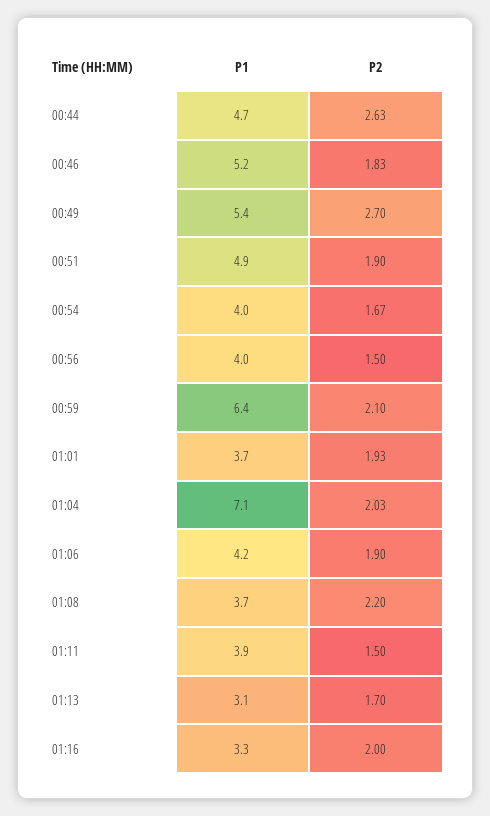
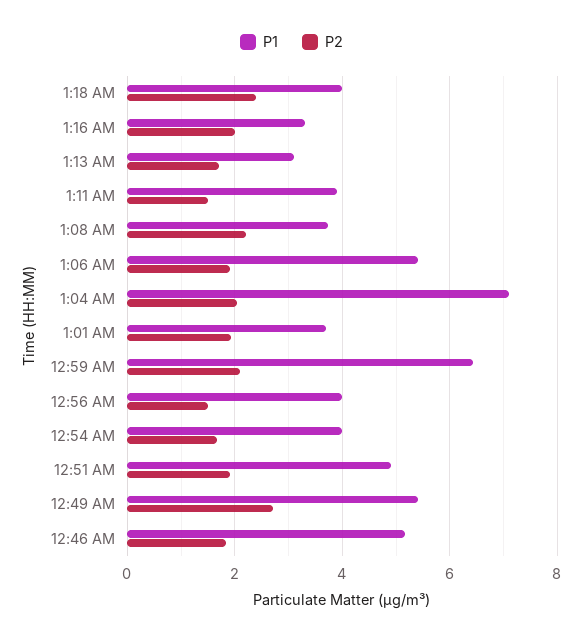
P1, 00:44: 4.7 -> none
P2, 00:44: 2.63 -> none
P1, 01:06: 4.2 -> 5.4
P1, 1:18 AM: none -> 4
P2, 1:18 AM: none -> 2.4

